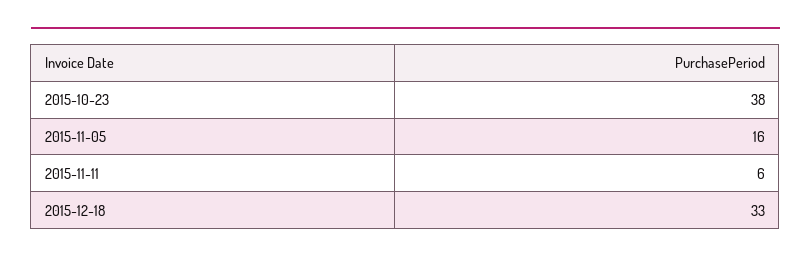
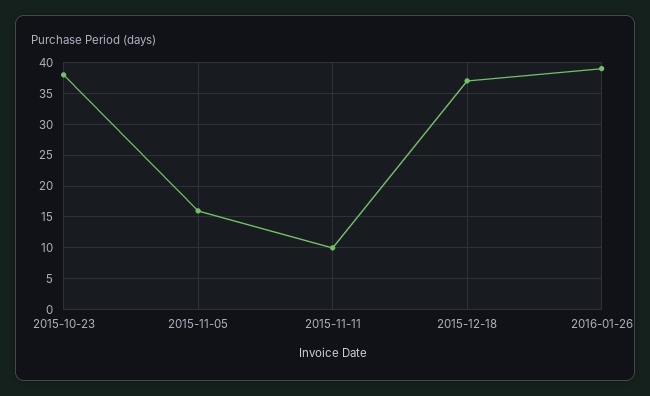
2015-11-11: 6 -> 10
2015-12-18: 33 -> 37
2016-01-26: none -> 39

